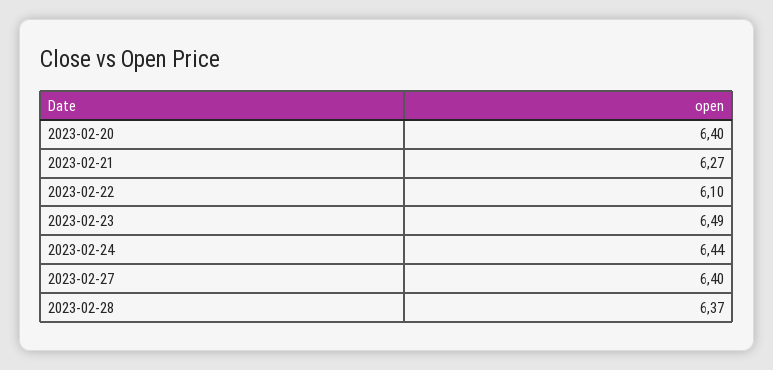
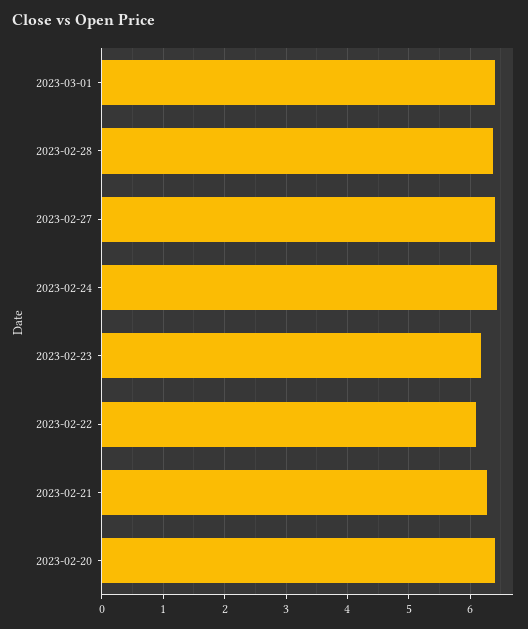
2023-02-23: 6.49 -> 6.2
2023-03-01: none -> 6.4

